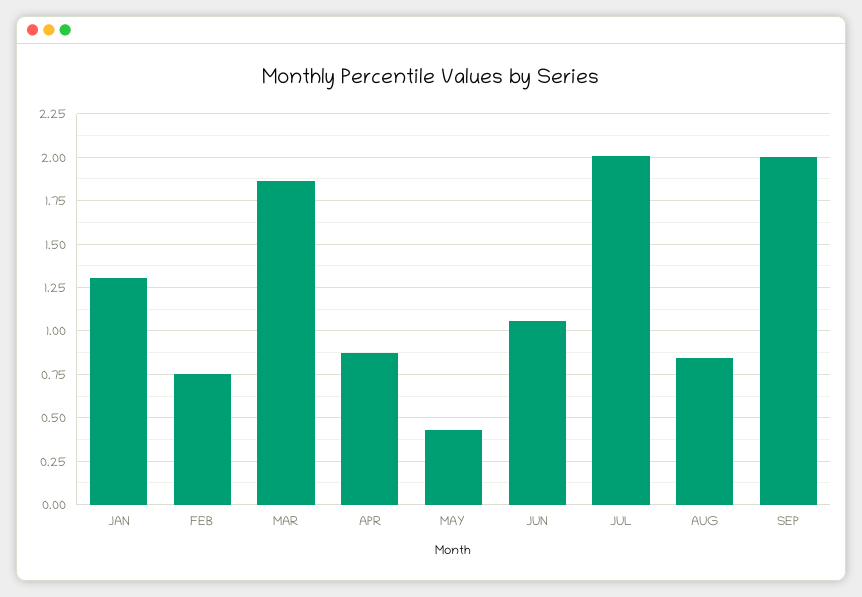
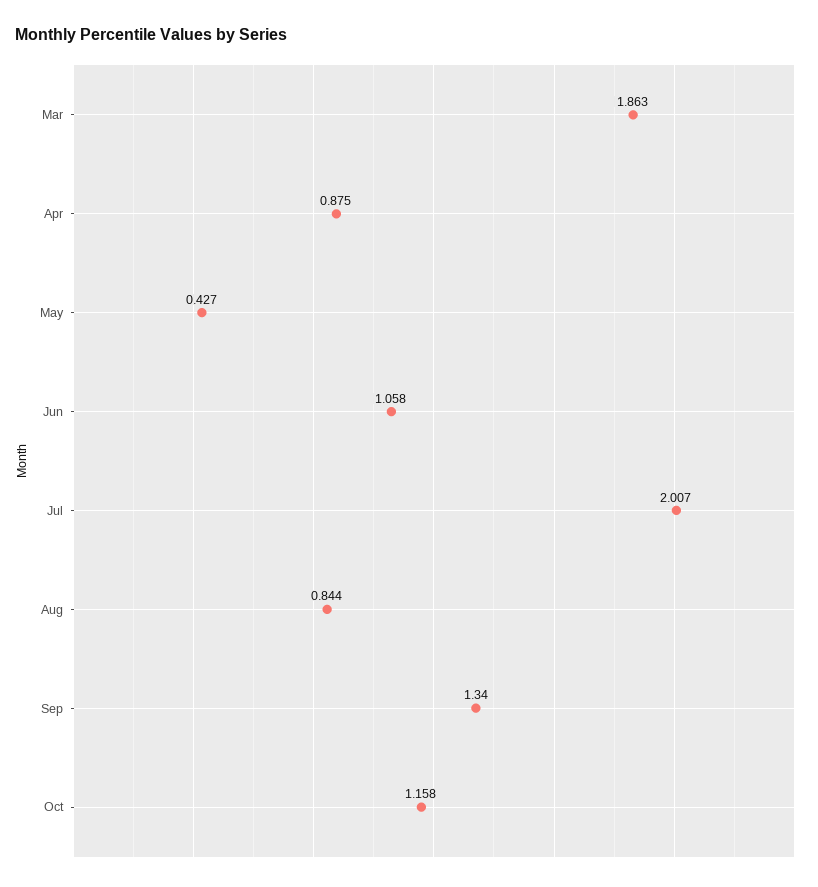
JAN: 1.3 -> none
FEB: 0.75 -> none
SEP: 2 -> 1.34
Oct: none -> 1.158

